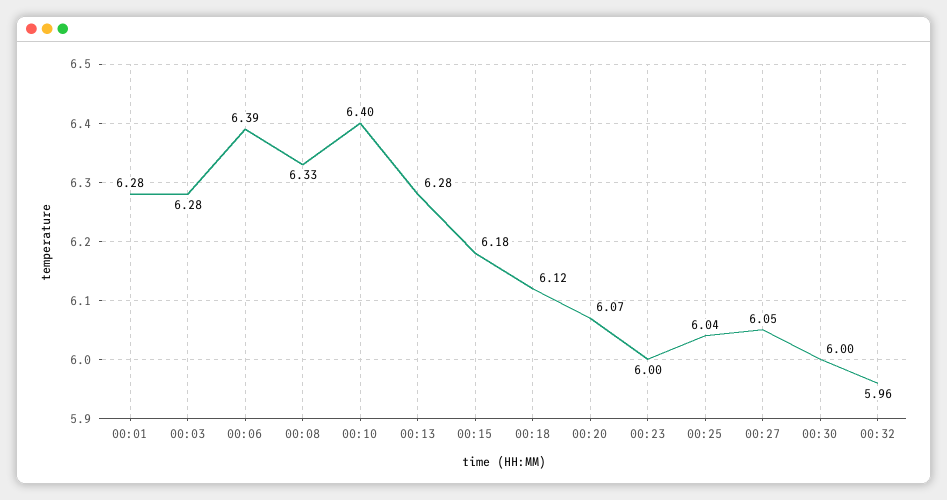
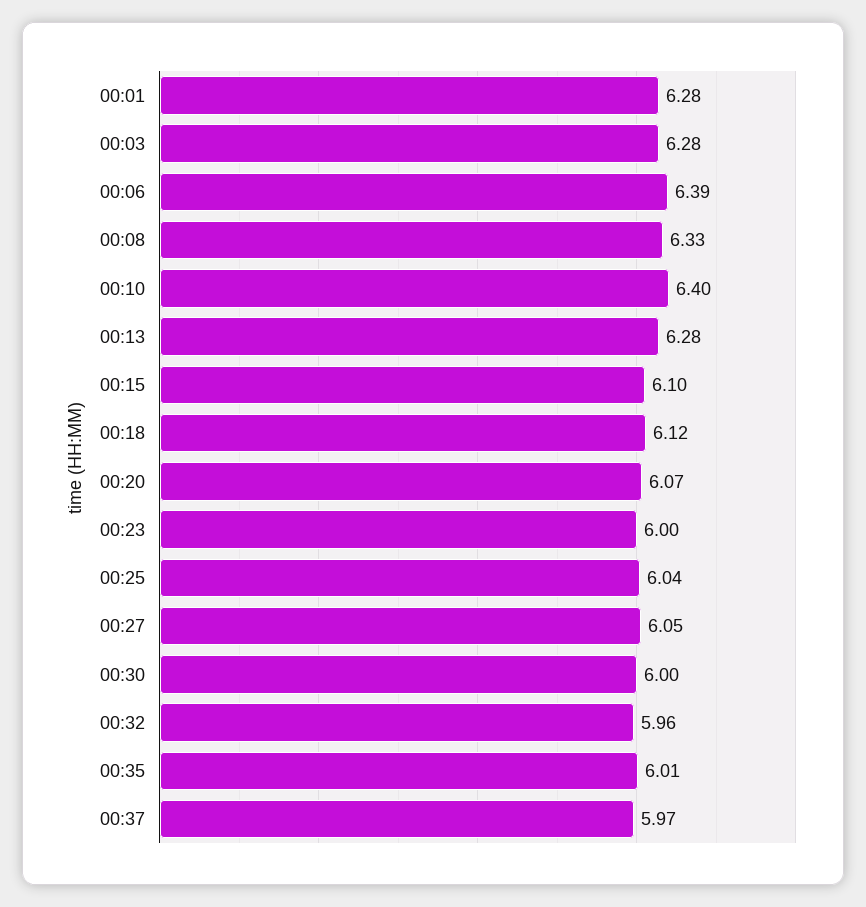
00:15: 6.18 -> 6.1
00:35: none -> 6.01
00:37: none -> 5.97

